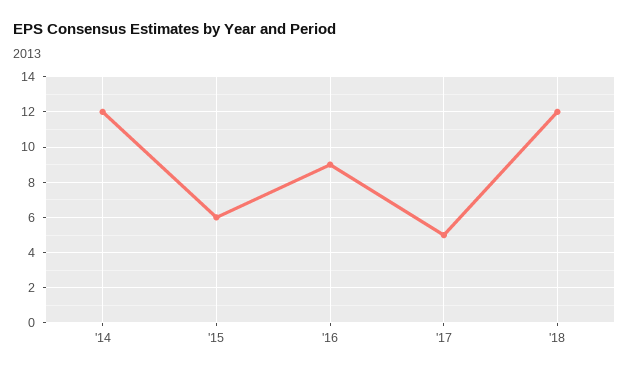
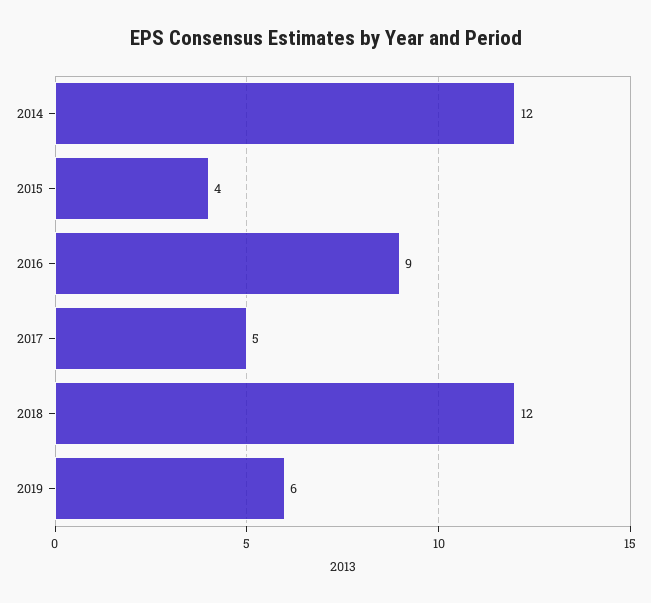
'15: 6 -> 4
2019: none -> 6

